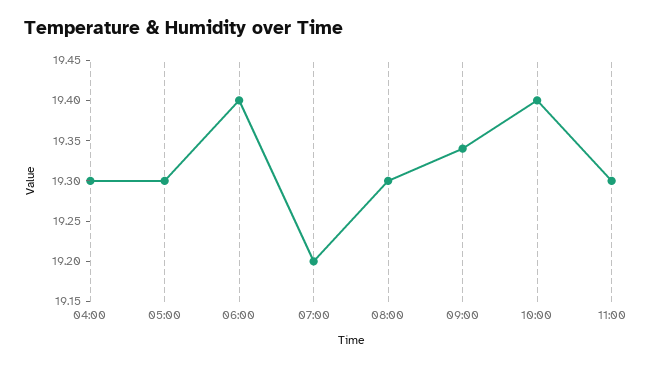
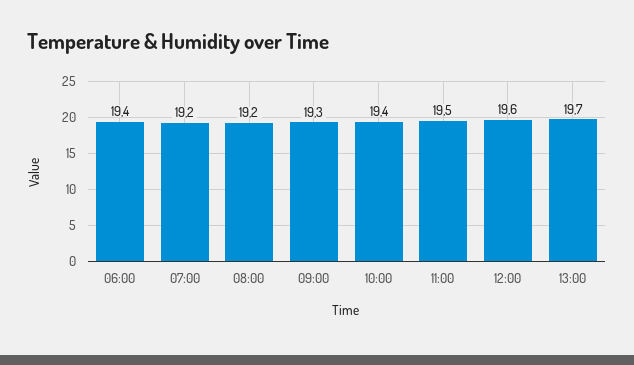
04:00: 19.3 -> none
05:00: 19.3 -> none
08:00: 19.3 -> 19.2
09:00: 19.34 -> 19.3
11:00: 19.3 -> 19.5
12:00: none -> 19.6
13:00: none -> 19.7

